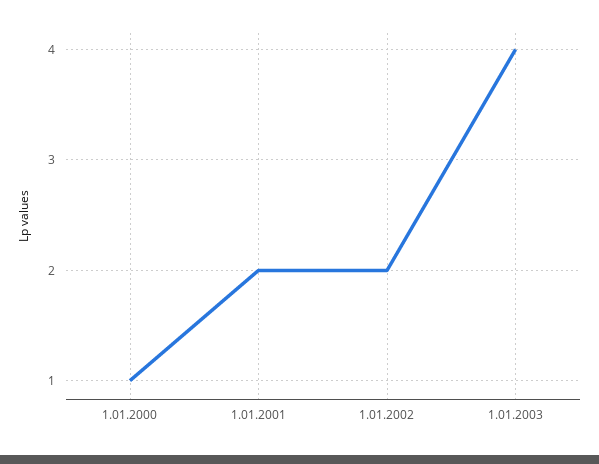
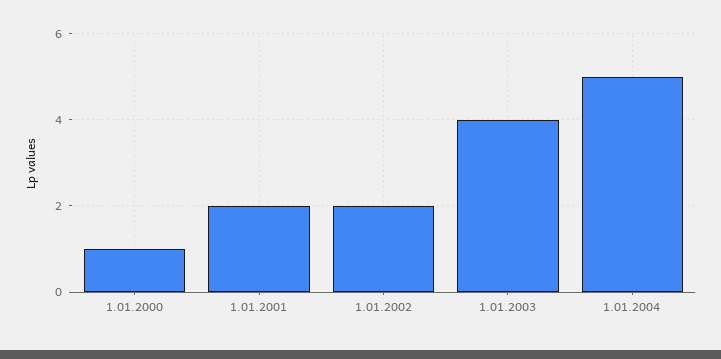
1.01.2004: none -> 5

